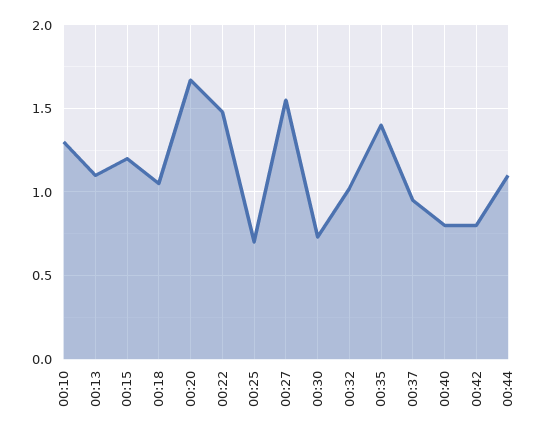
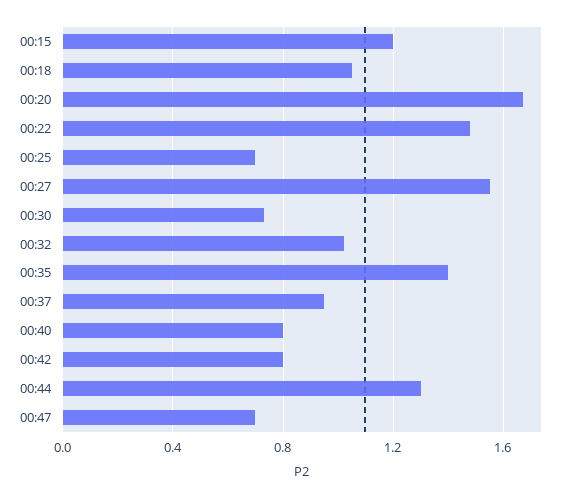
00:10: 1.3 -> none
00:13: 1.1 -> none
00:44: 1.1 -> 1.3
00:47: none -> 0.7

